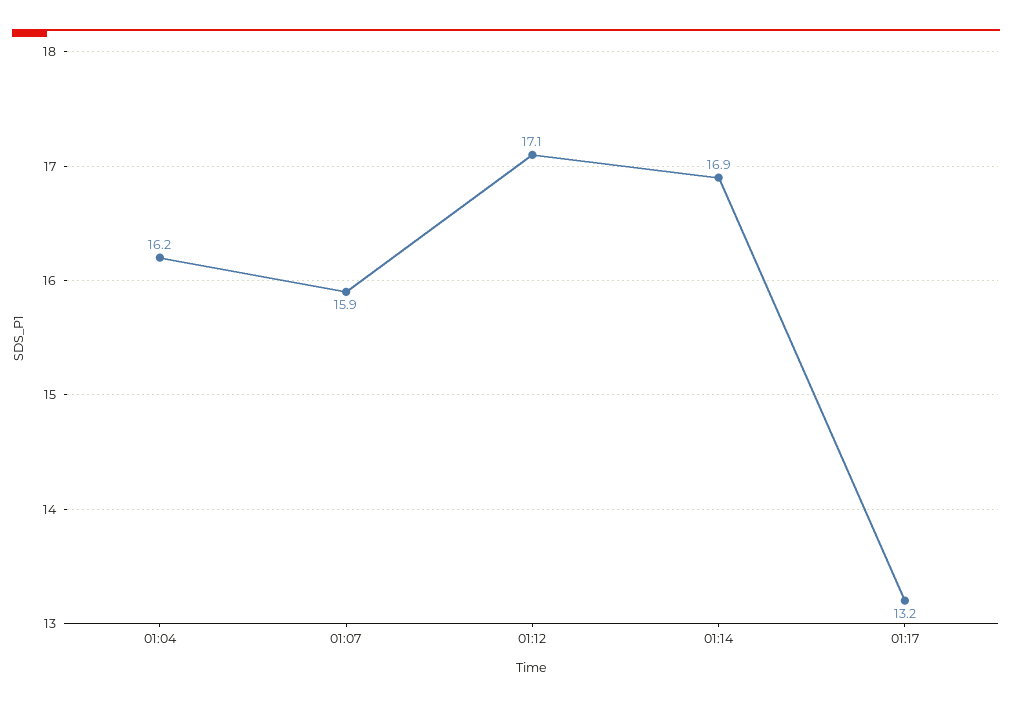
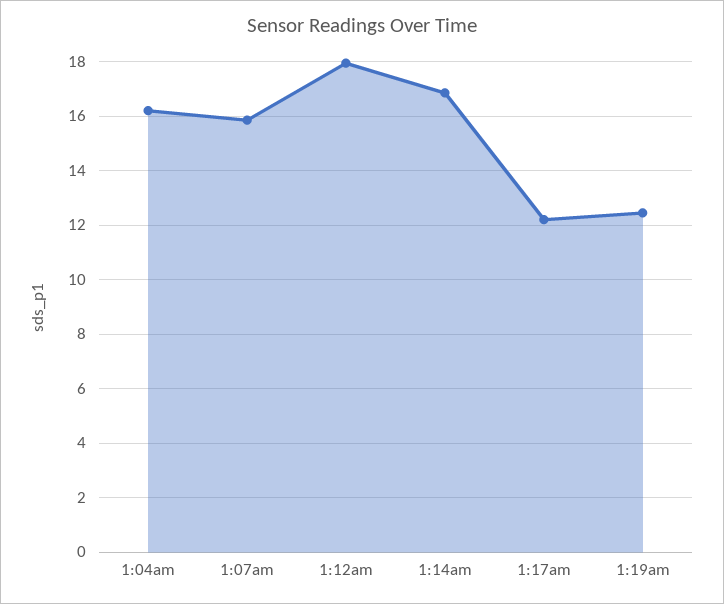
01:12: 17.1 -> 18
01:17: 13.2 -> 12.25
1:19am: none -> 12.5

